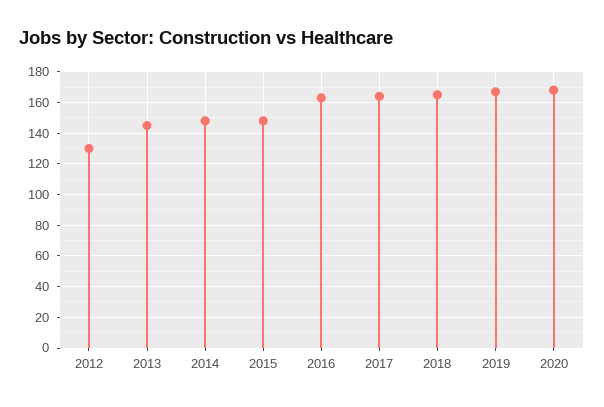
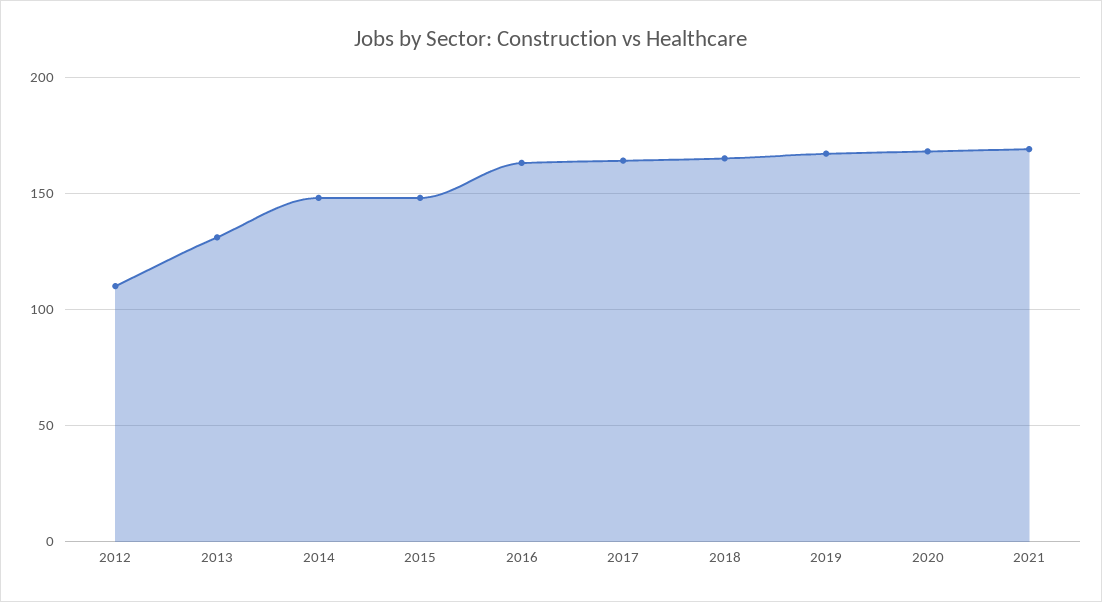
2012: 130 -> 110
2013: 145 -> 130
2021: none -> 170

